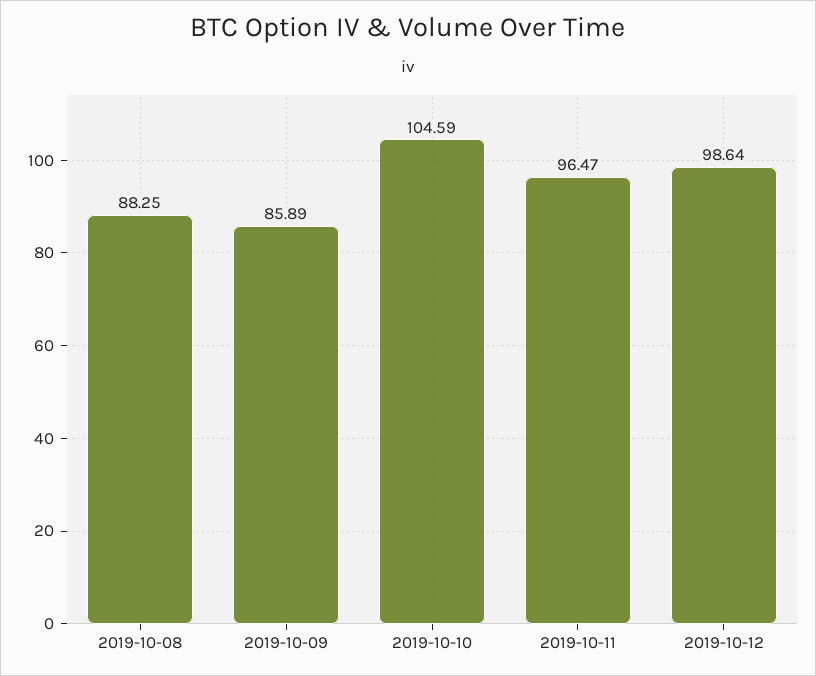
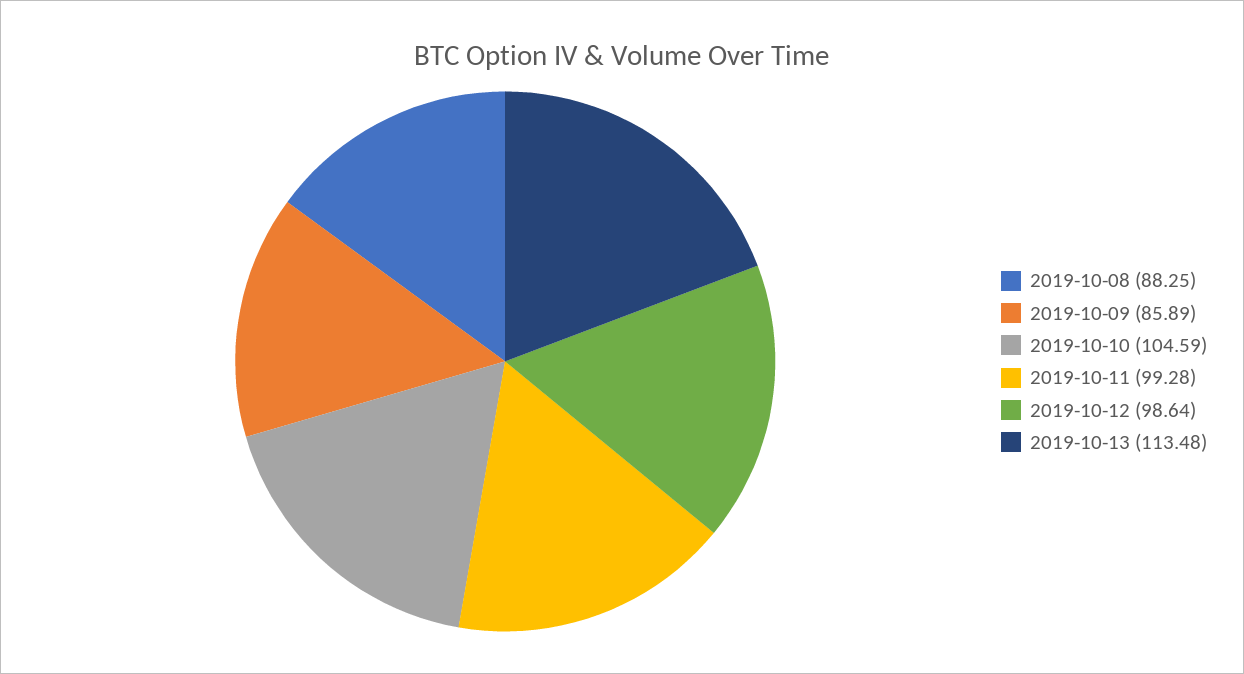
2019-10-11: 96.47 -> 99.28
2019-10-13: none -> 113.48

